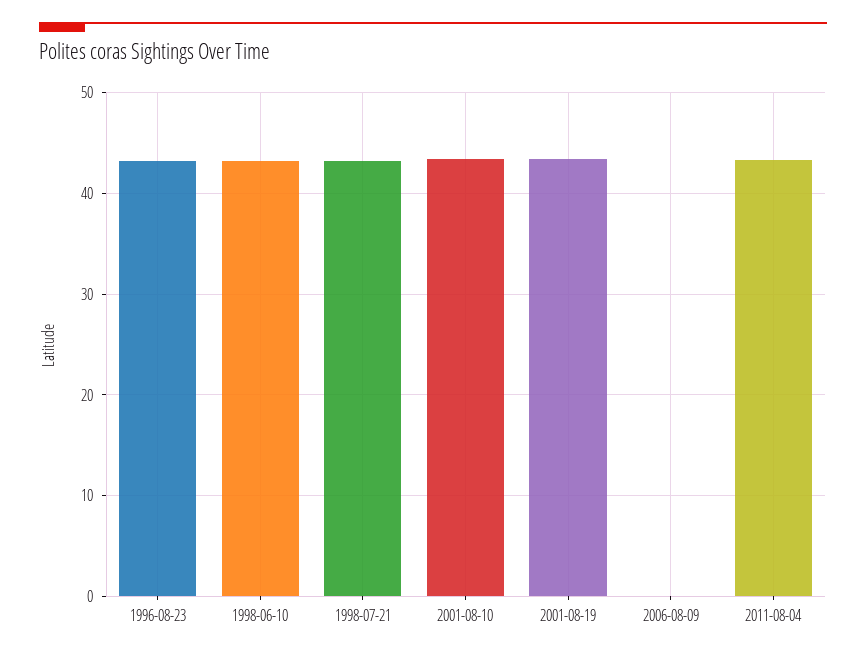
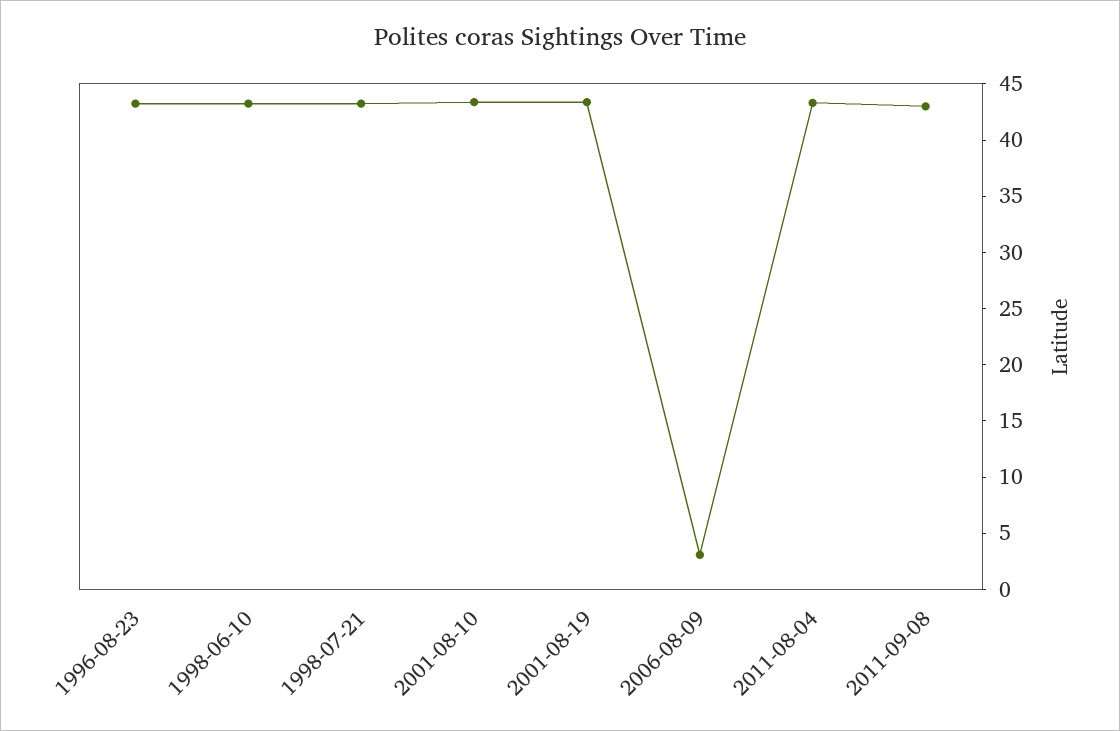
2006-08-09: 0 -> 3
2011-09-08: none -> 43

